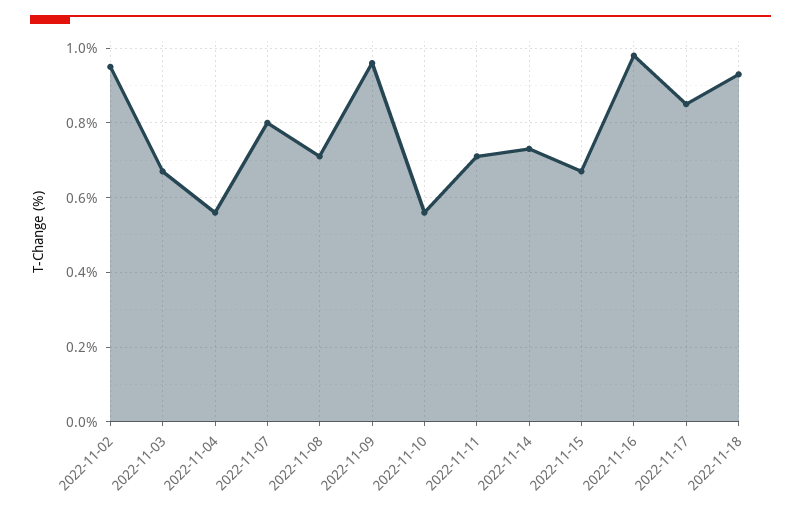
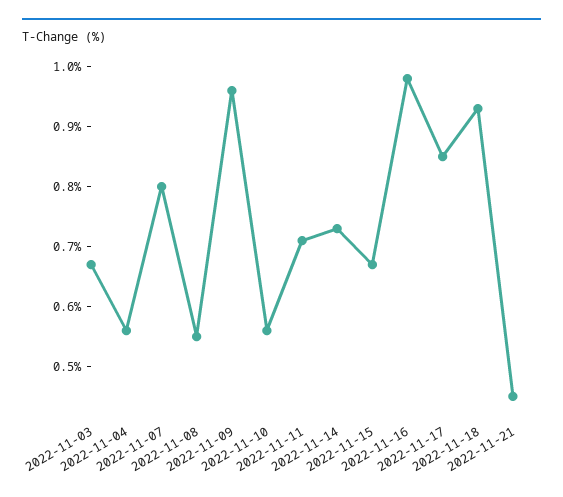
2022-11-02: 0.95 -> none
2022-11-08: 0.7 -> 0.55
2022-11-21: none -> 0.45

